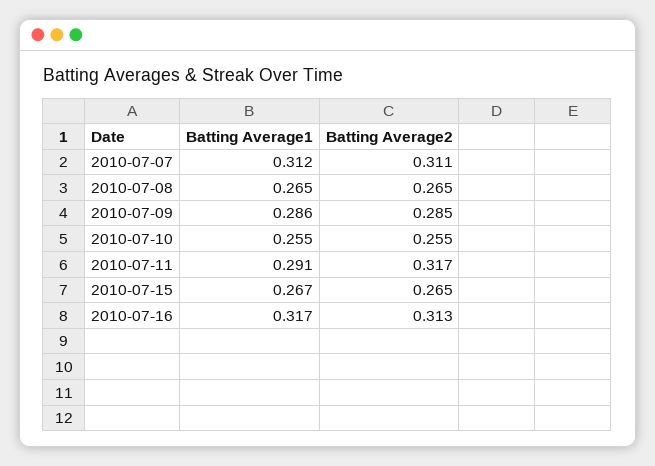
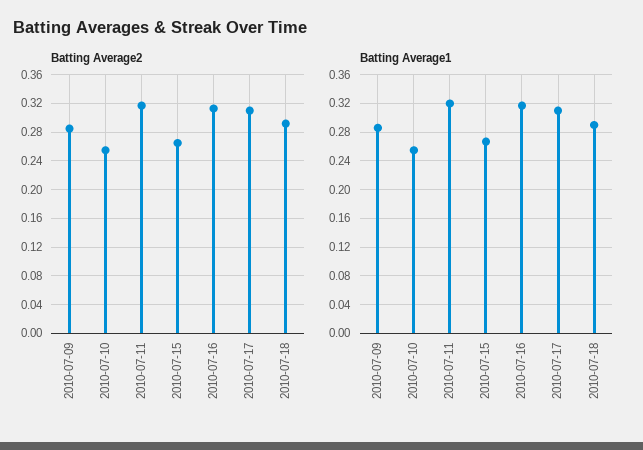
Batting Average1, 2010-07-07: 0.312 -> none
Batting Average2, 2010-07-07: 0.311 -> none
Batting Average1, 2010-07-08: 0.265 -> none
Batting Average2, 2010-07-08: 0.265 -> none
Batting Average1, 2010-07-11: 0.291 -> 0.32
Batting Average2, 2010-07-17: none -> 0.31
Batting Average2, 2010-07-18: none -> 0.29
Batting Average1, 2010-07-17: none -> 0.31
Batting Average1, 2010-07-18: none -> 0.29

